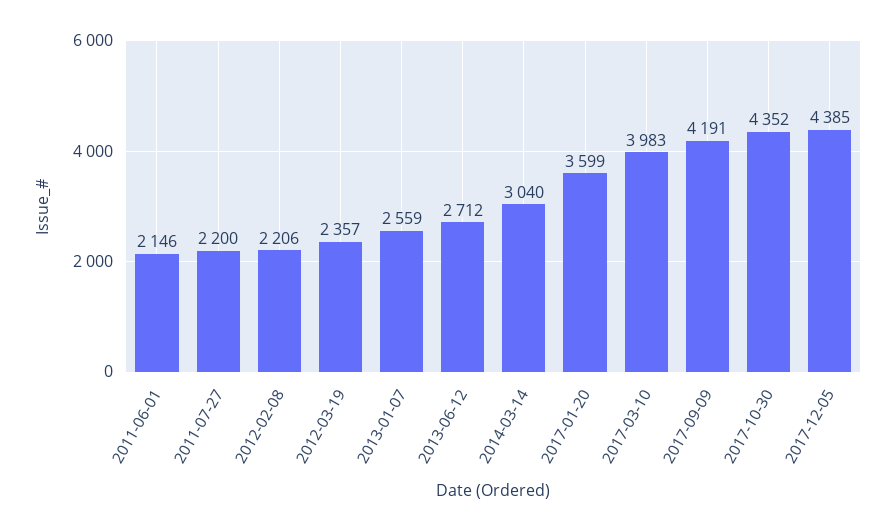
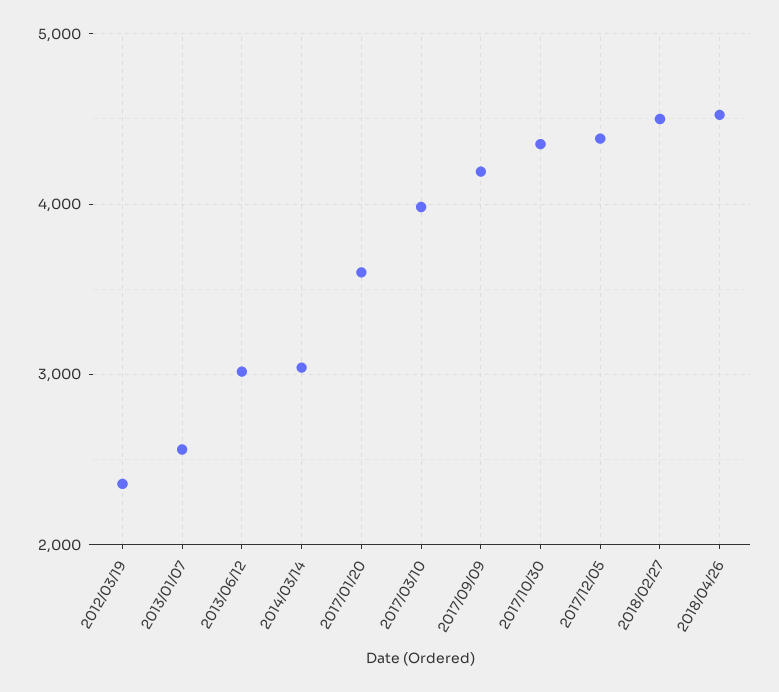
2011-06-01: 2146 -> none
2011-07-27: 2200 -> none
2012-02-08: 2206 -> none
2013-06-12: 2712 -> 3000
2018/02/27: none -> 4500
2018/04/26: none -> 4500

